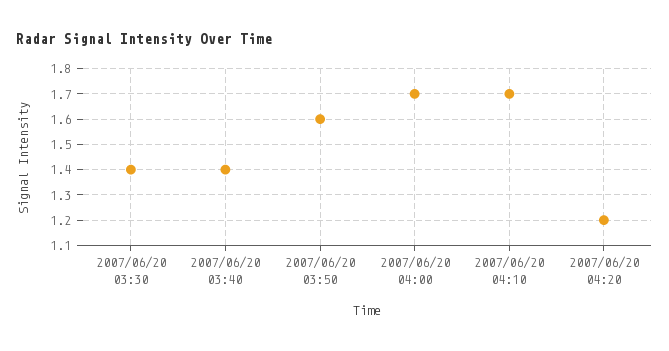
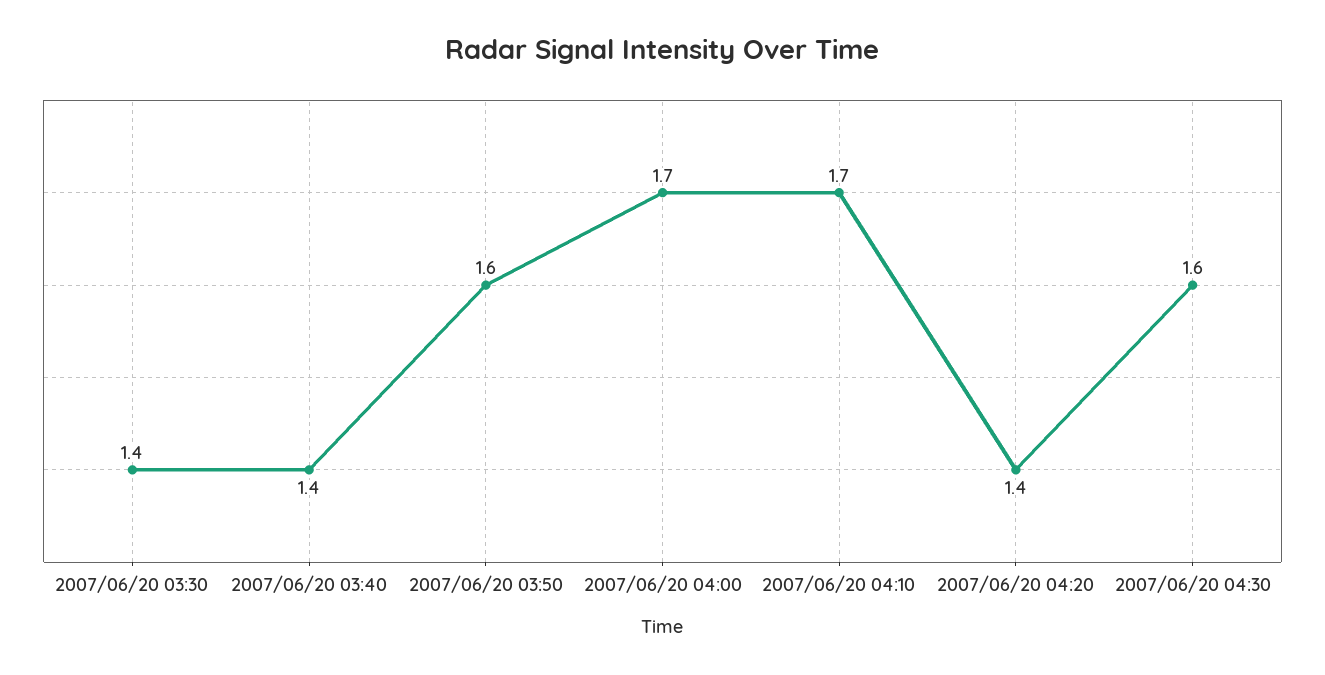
2007/06/20 04:20: 1.2 -> 1.4
2007/06/20 04:30: none -> 1.6

